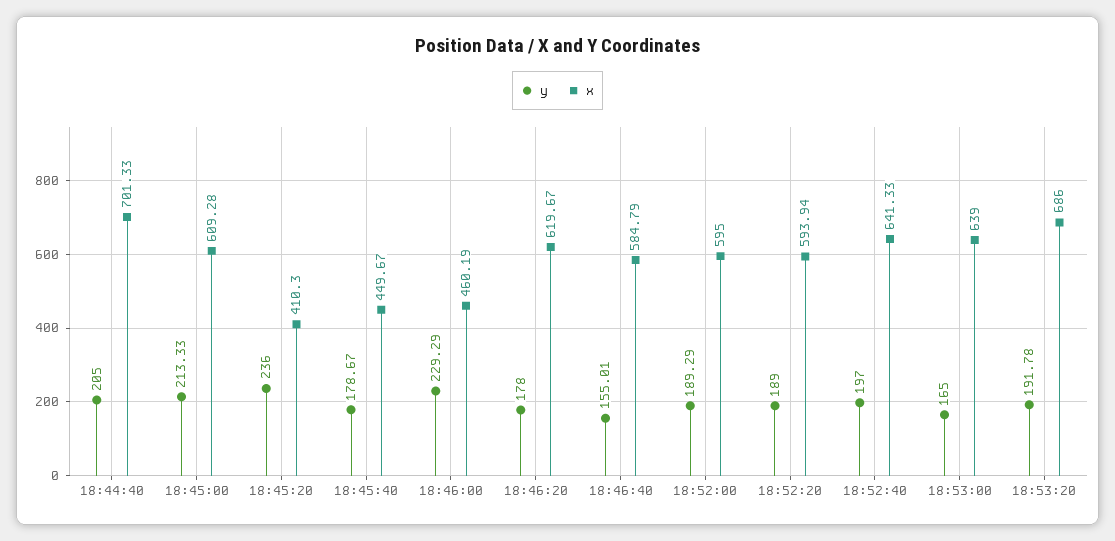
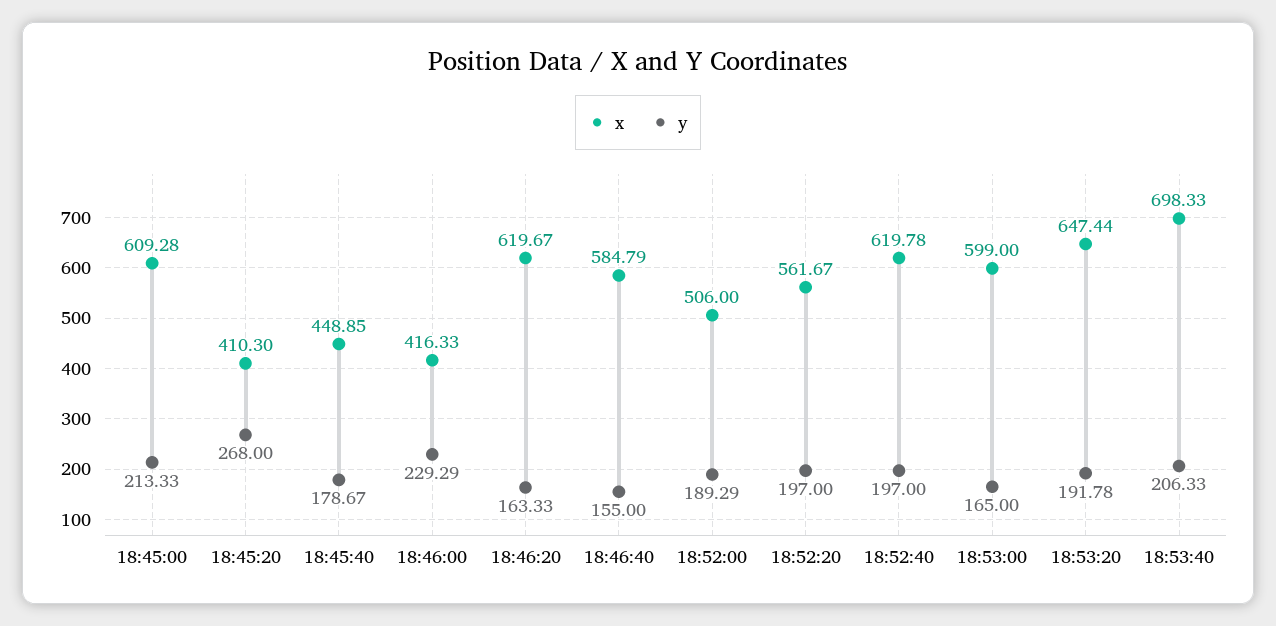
y, 18:44:40: 205 -> none
x, 18:44:40: 701.33 -> none
y, 18:45:20: 236 -> 268
x, 18:45:40: 449.67 -> 448.85
x, 18:46:00: 460.19 -> 416.33
y, 18:46:20: 178 -> 163.33
y, 18:46:40: 155.01 -> 155
x, 18:52:00: 595 -> 506
y, 18:52:20: 189 -> 197
x, 18:52:20: 593.94 -> 561.67
x, 18:52:40: 641.33 -> 619.78
x, 18:53:00: 639 -> 599
x, 18:53:20: 686 -> 647.44
x, 18:53:40: none -> 698.33
y, 18:53:40: none -> 206.33

